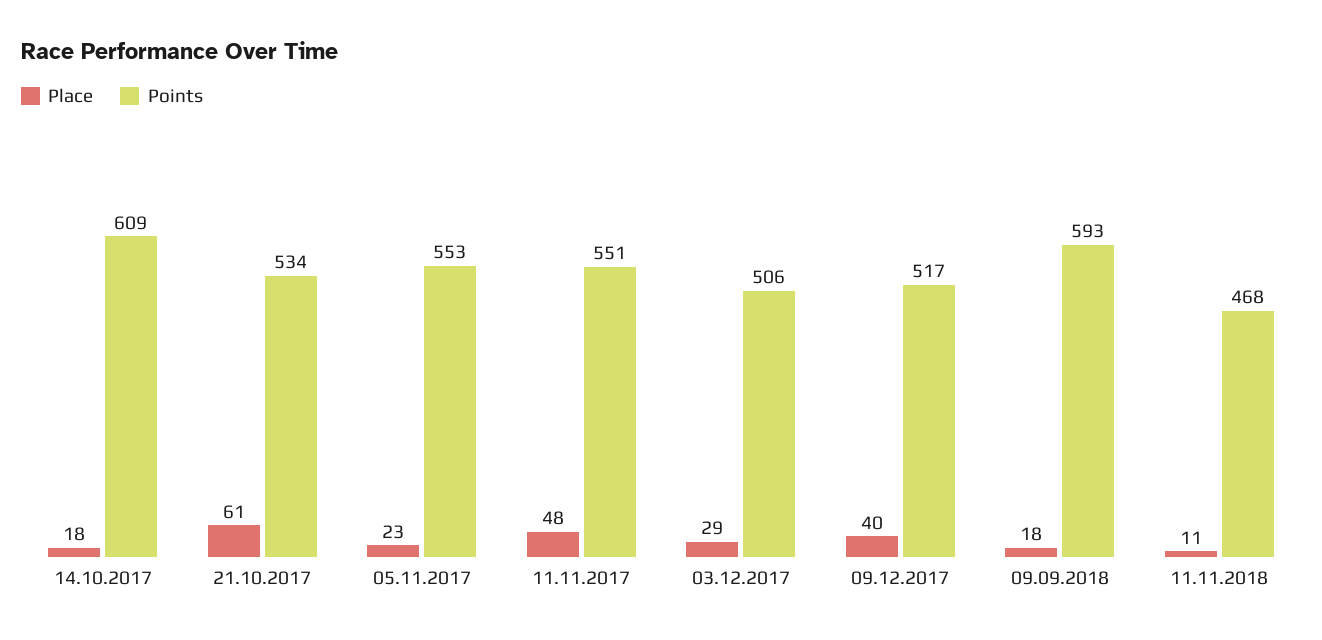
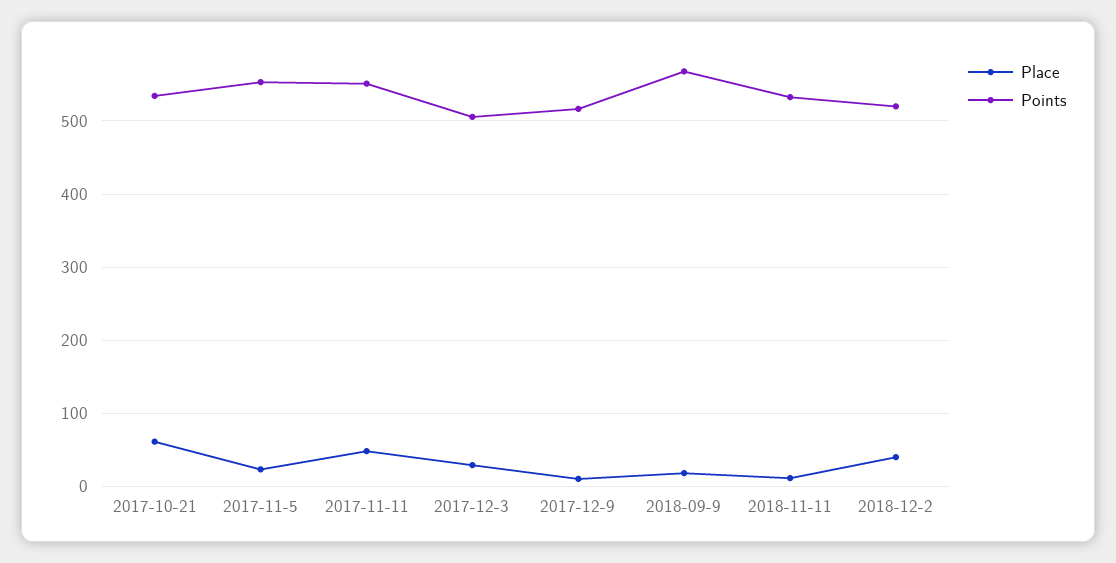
Place, 14.10.2017: 18 -> none
Points, 14.10.2017: 609 -> none
Place, 09.12.2017: 40 -> 10
Points, 09.09.2018: 593 -> 570
Points, 11.11.2018: 468 -> 530
Place, 2018-12-2: none -> 40
Points, 2018-12-2: none -> 520

